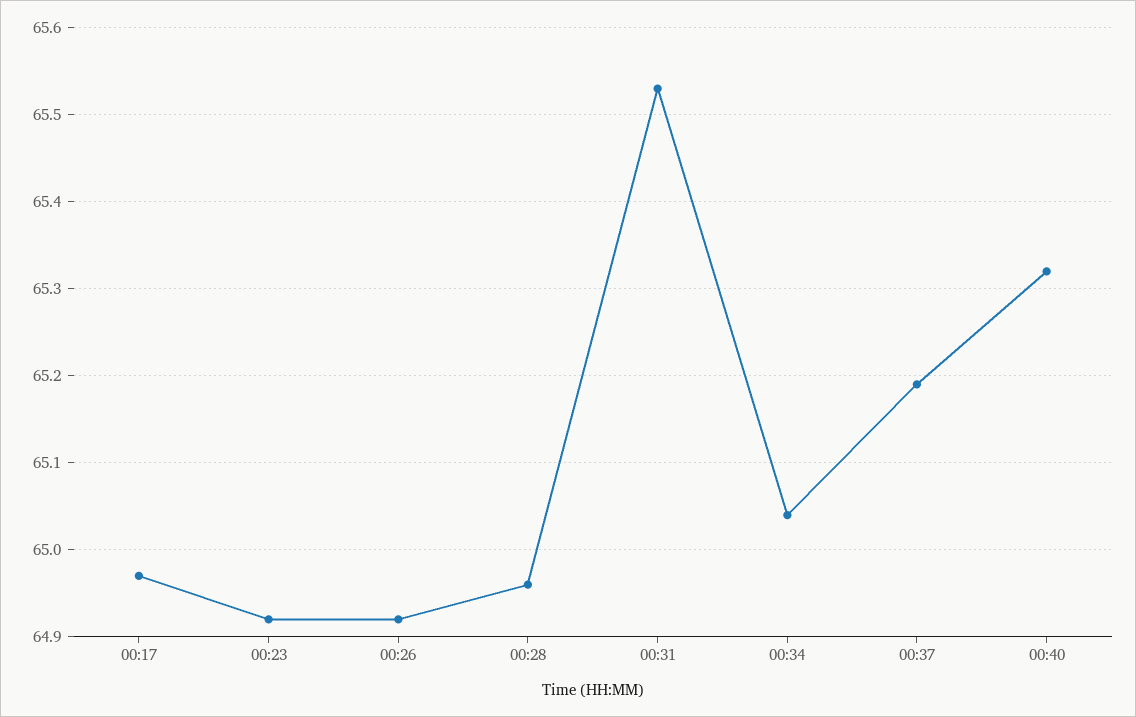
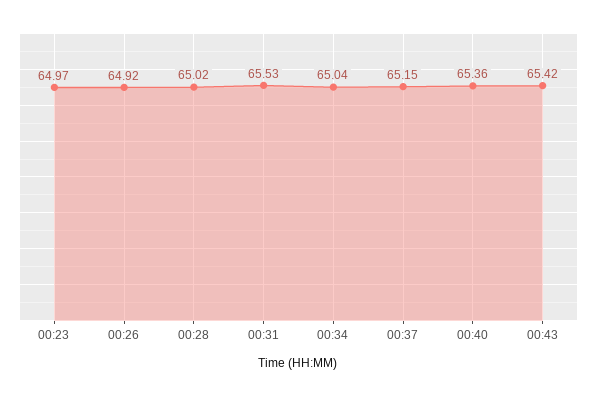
00:17: 64.97 -> none
00:23: 64.92 -> 64.97
00:28: 64.96 -> 65.02
00:37: 65.19 -> 65.15
00:40: 65.32 -> 65.36
00:43: none -> 65.42

